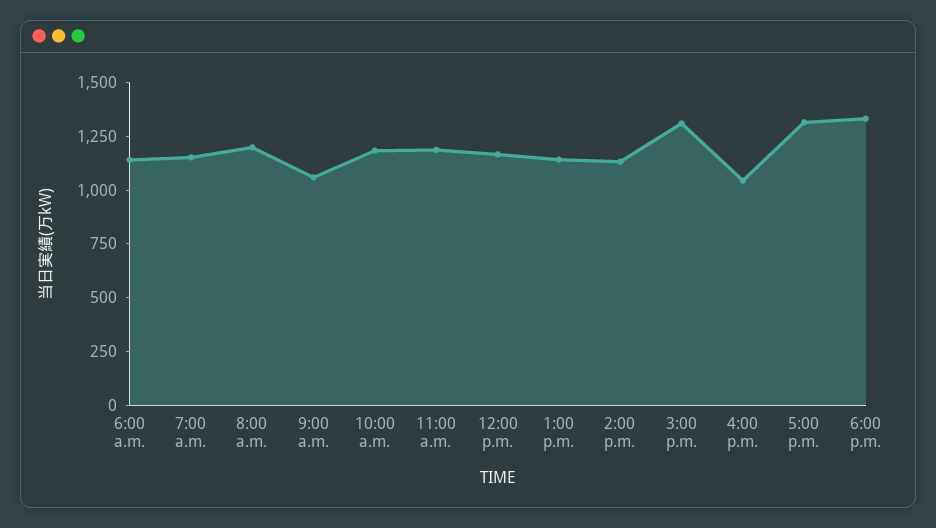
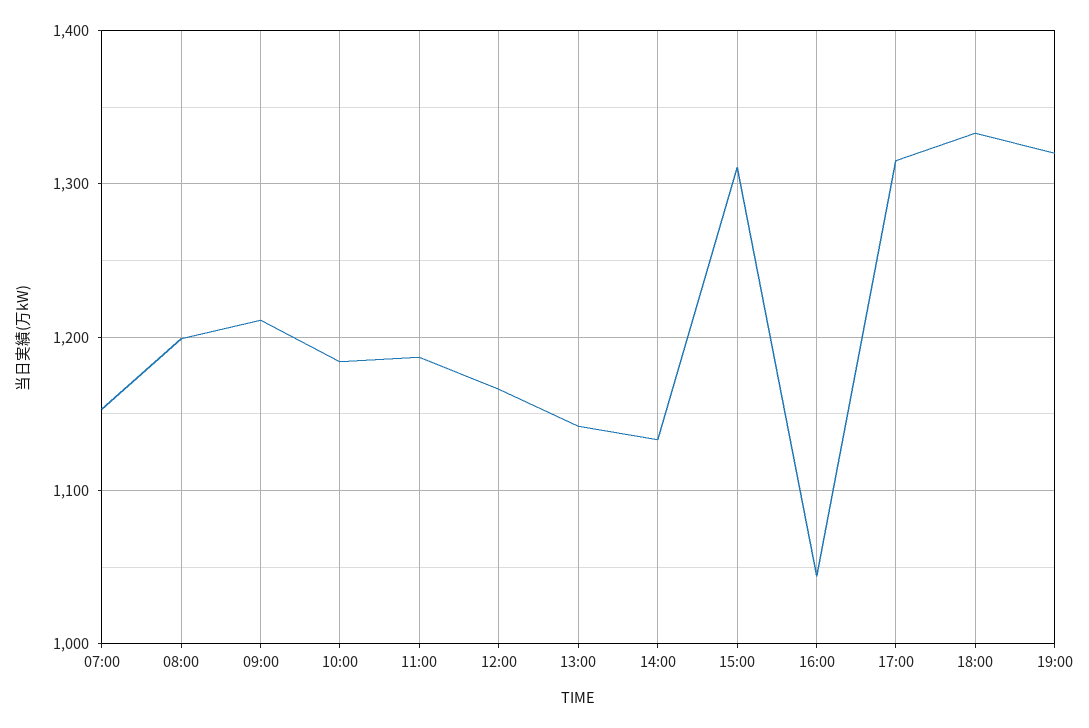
6:00 a.m.: 1150 -> none
9:00 a.m.: 1050 -> 1210
19:00: none -> 1320

